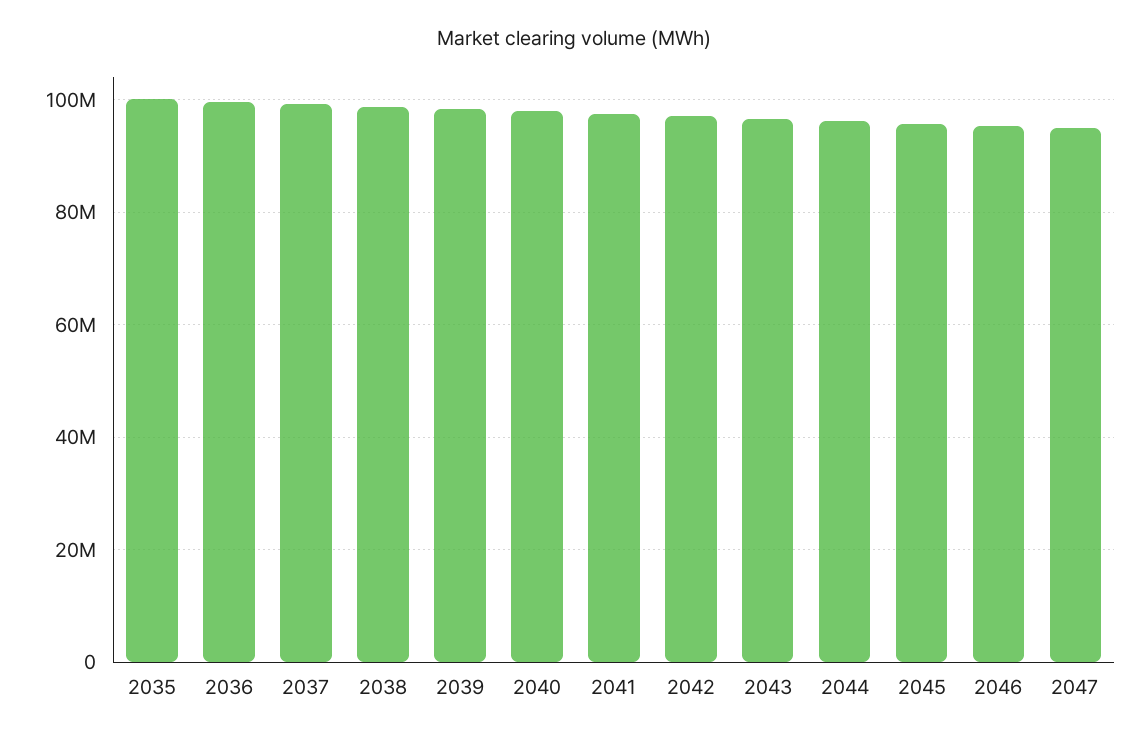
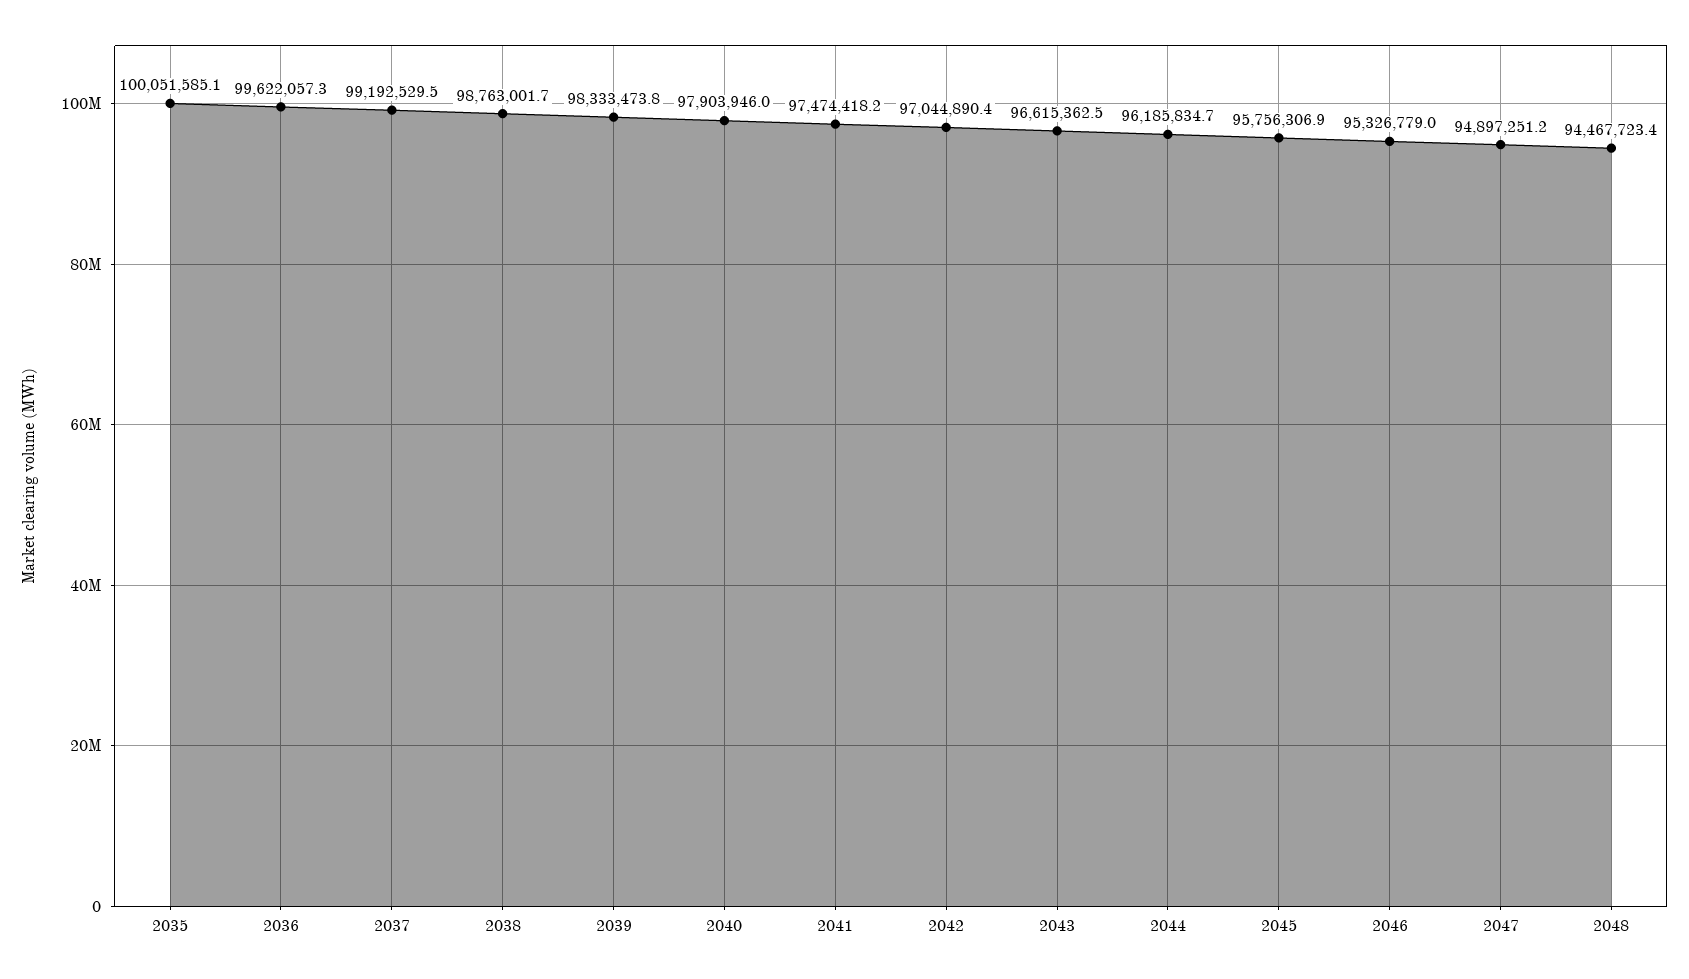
2048: none -> 94467723.4

